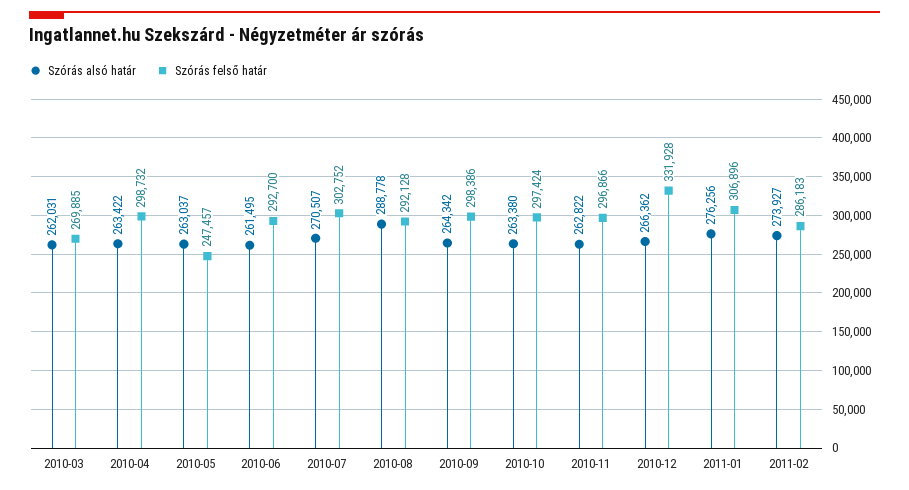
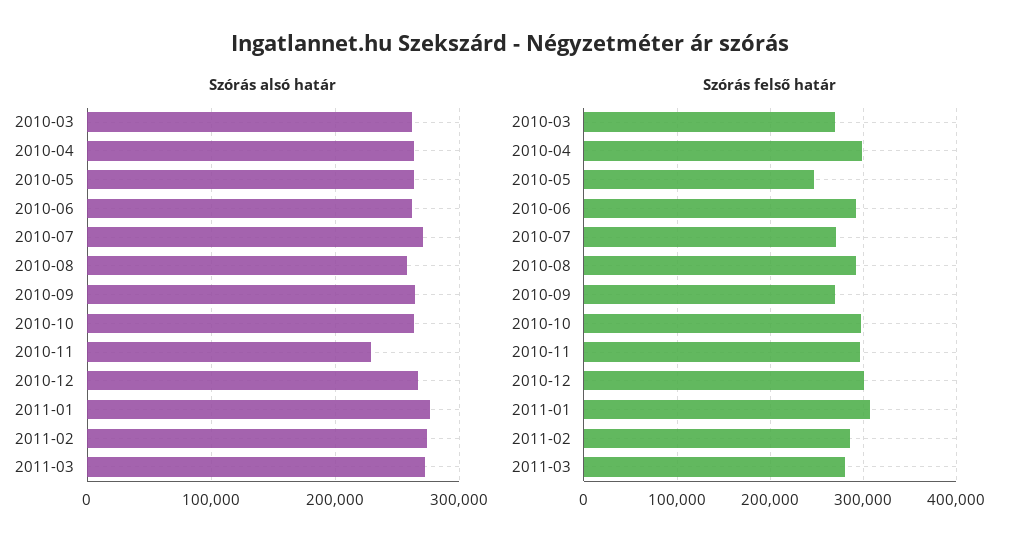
Szórás felső határ, 2010-07: 302752 -> 270000
Szórás alsó határ, 2010-08: 288778 -> 260000
Szórás felső határ, 2010-09: 298386 -> 270000
Szórás alsó határ, 2010-11: 262822 -> 230000
Szórás felső határ, 2010-12: 331928 -> 300000
Szórás alsó határ, 2011-03: none -> 270000
Szórás felső határ, 2011-03: none -> 280000

